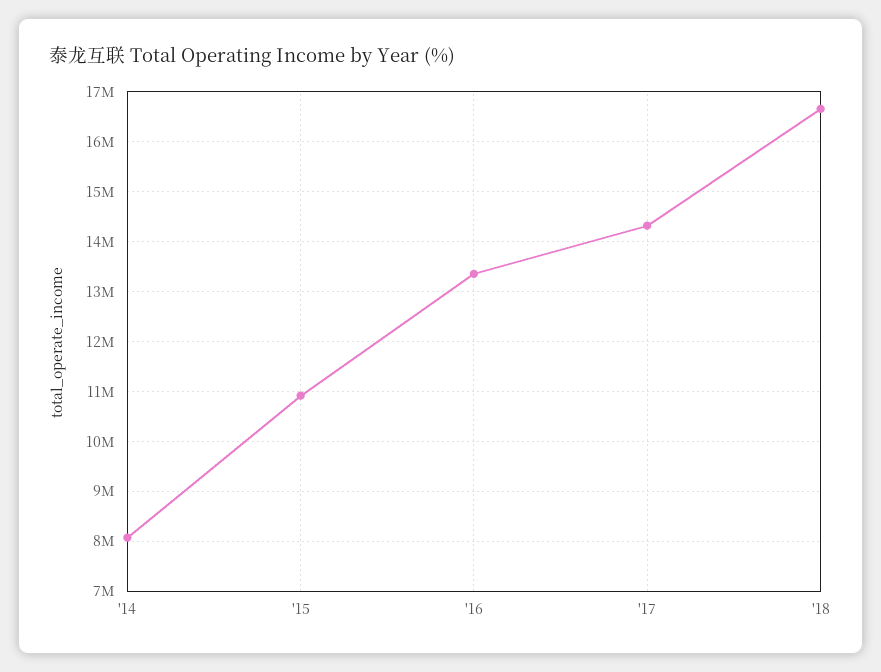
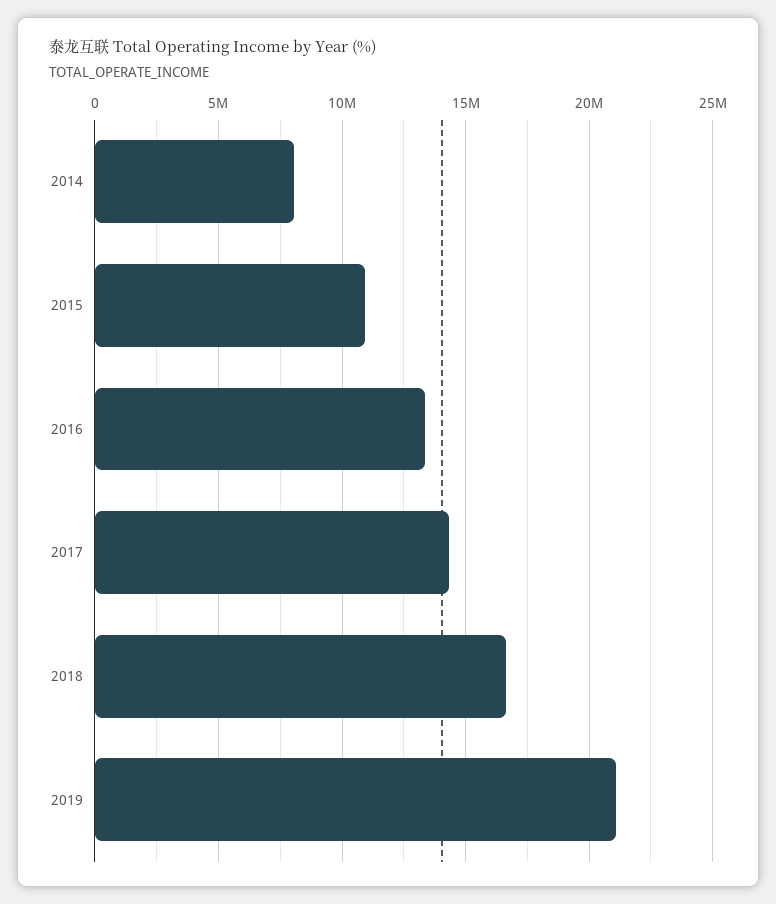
2019: none -> 21000000

